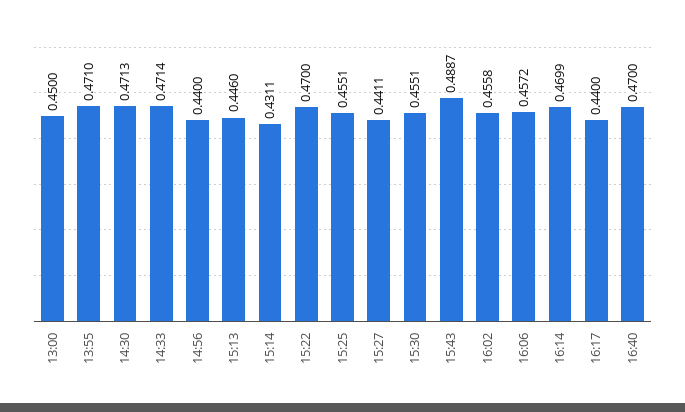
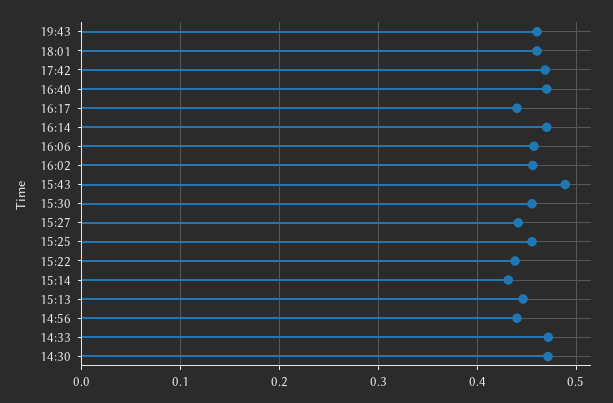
13:00: 0.45 -> none
13:55: 0.471 -> none
15:22: 0.47 -> 0.44
19:43: none -> 0.46
18:01: none -> 0.46
17:42: none -> 0.47

